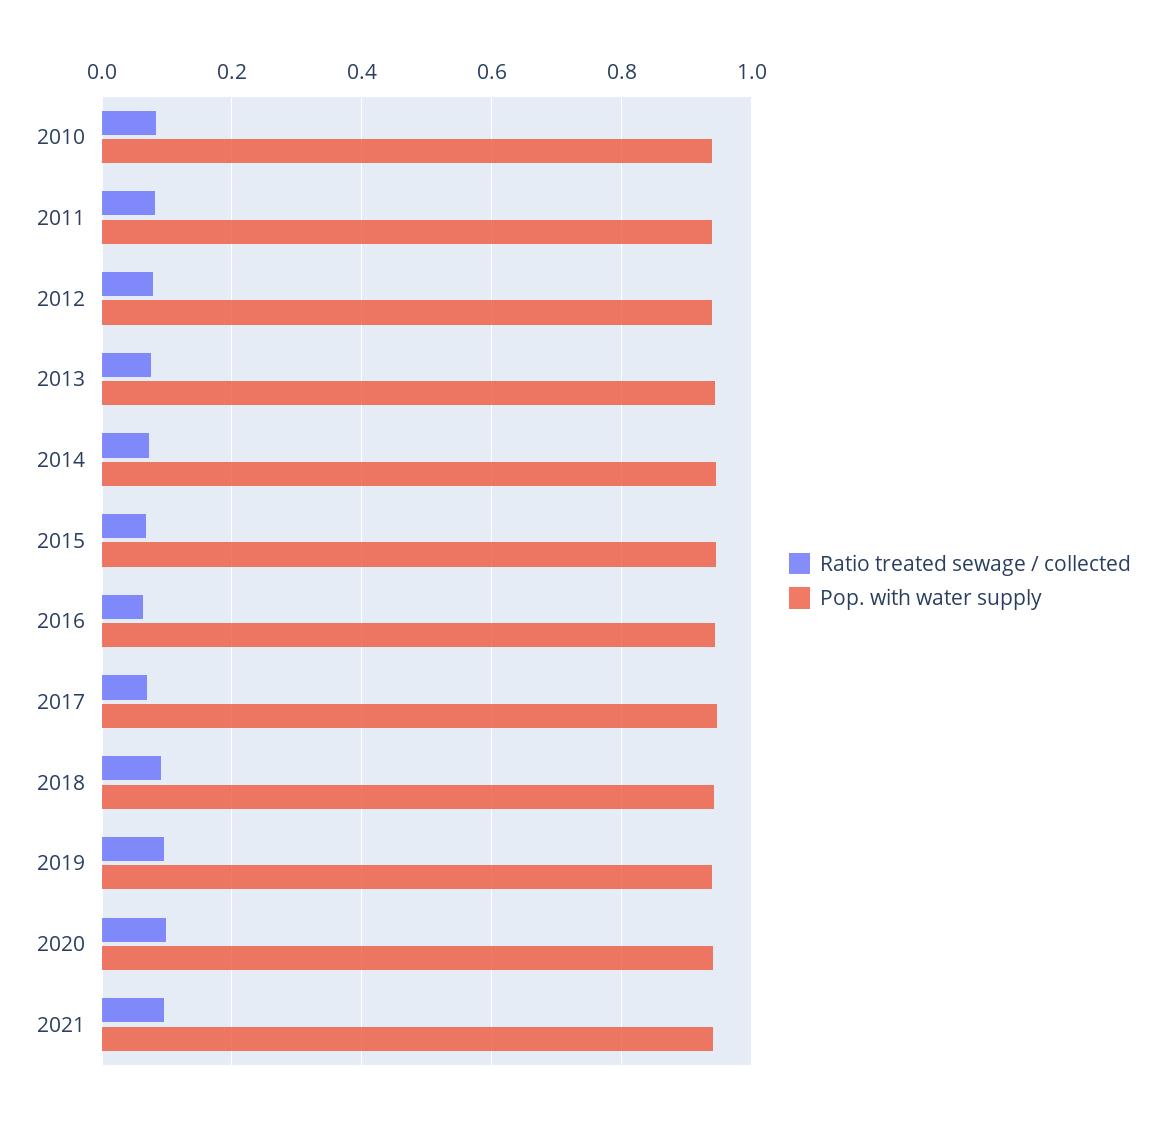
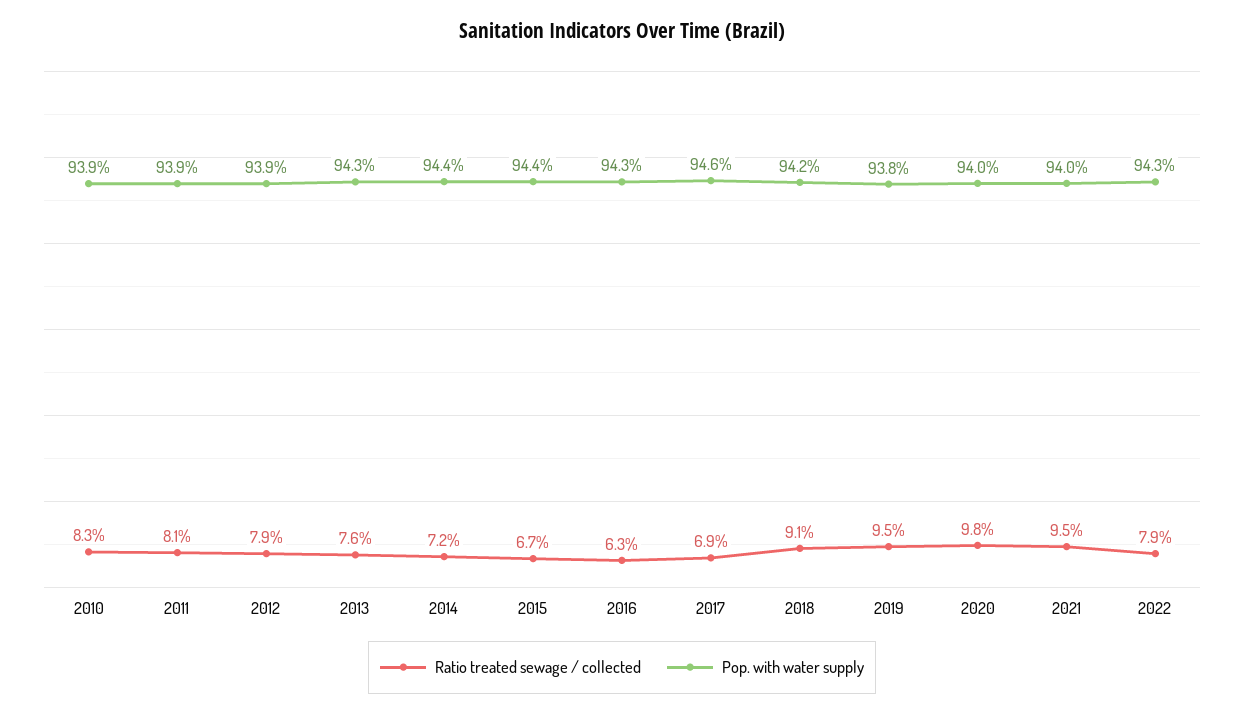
Ratio treated sewage / collected, 2022: none -> 0.079
Pop. with water supply, 2022: none -> 0.943

